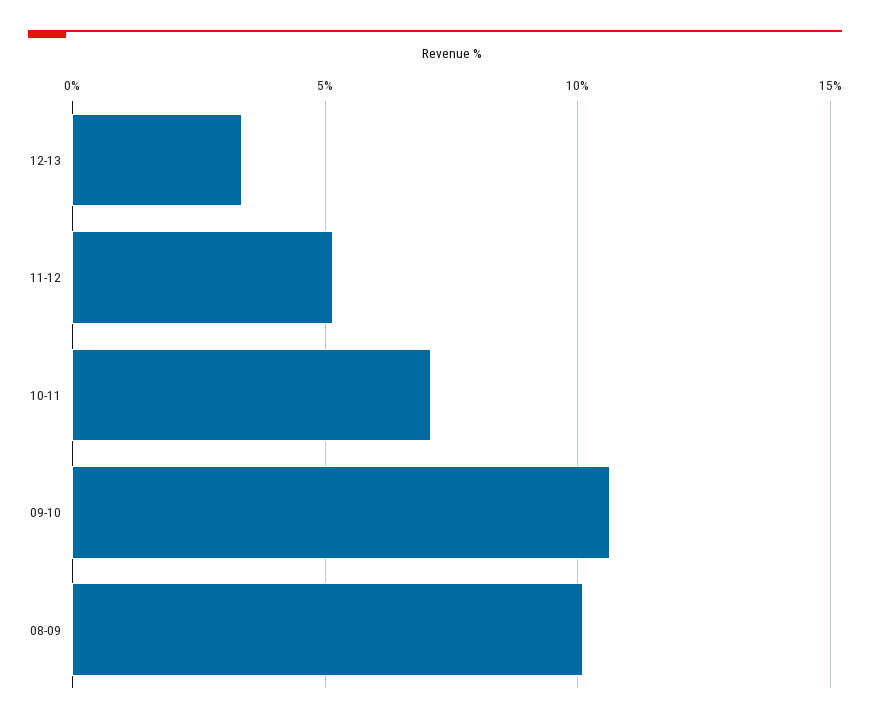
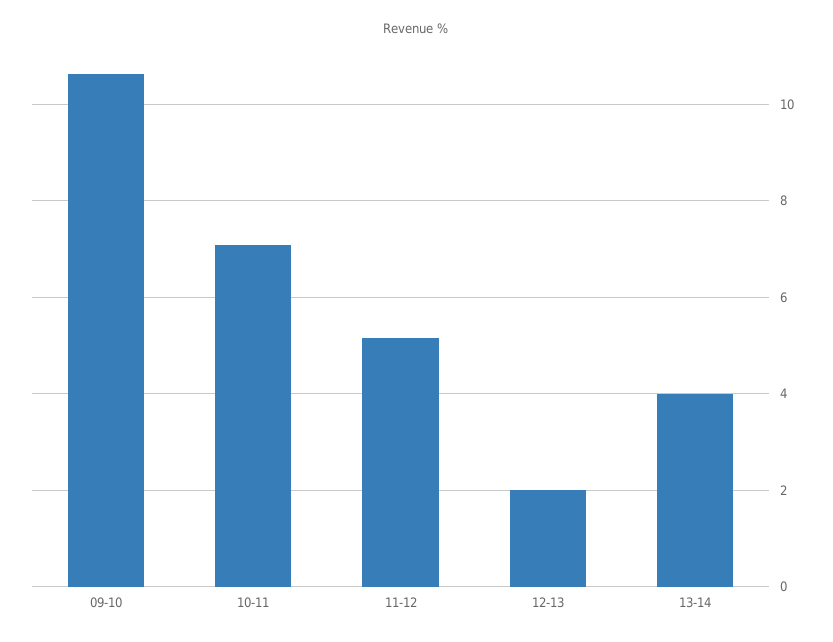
12-13: 3.5 -> 2
08-09: 10 -> none
13-14: none -> 4

